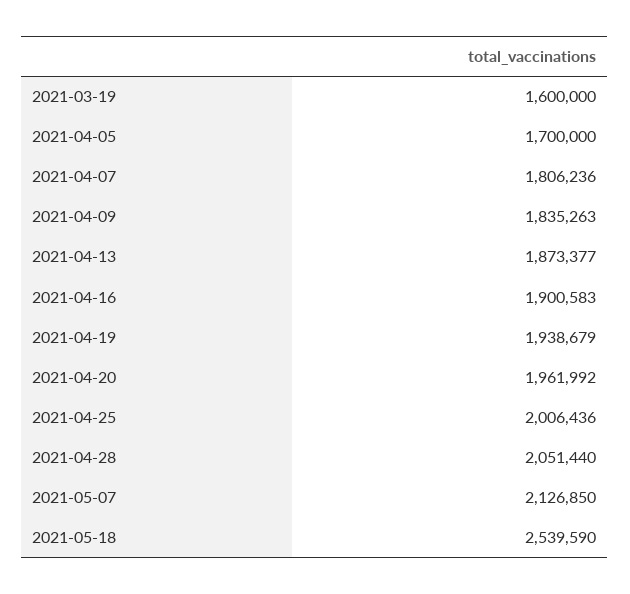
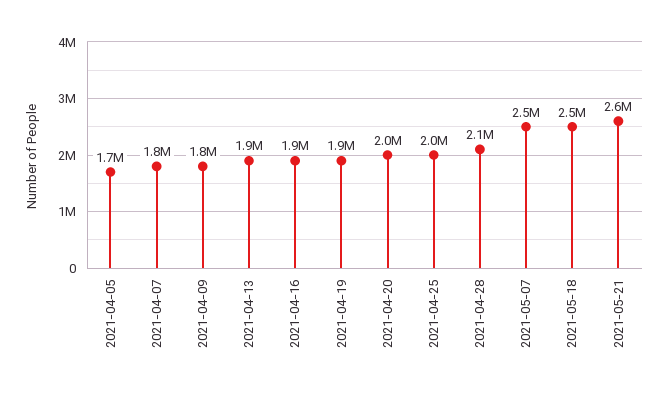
2021-03-19: 1600000 -> none
2021-05-07: 2126850 -> 2500000
2021-05-21: none -> 2600000

